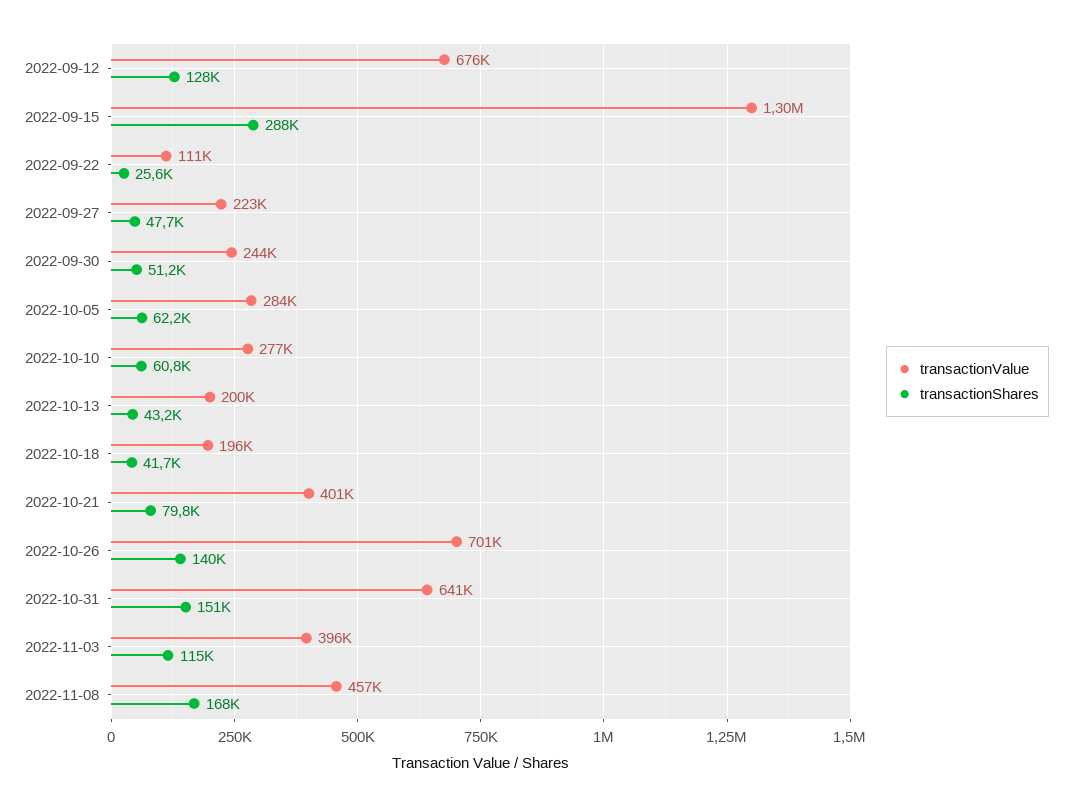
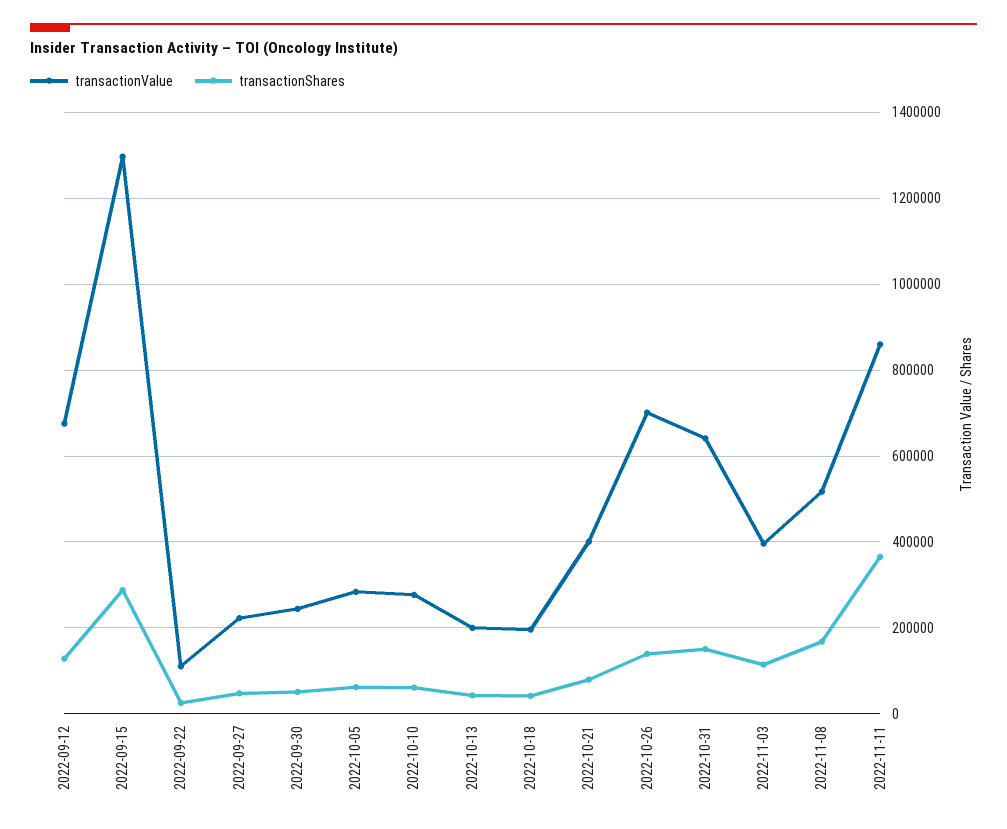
transactionValue, 2022-11-08: 457000 -> 520000
transactionValue, 2022-11-11: none -> 860000
transactionShares, 2022-11-11: none -> 360000

